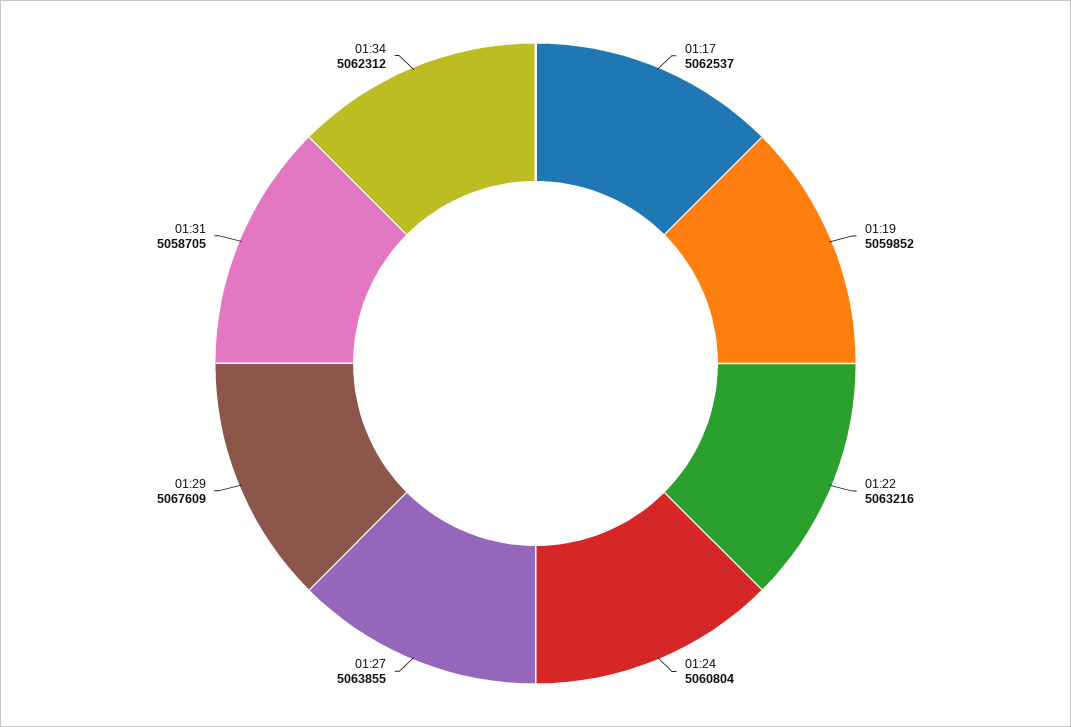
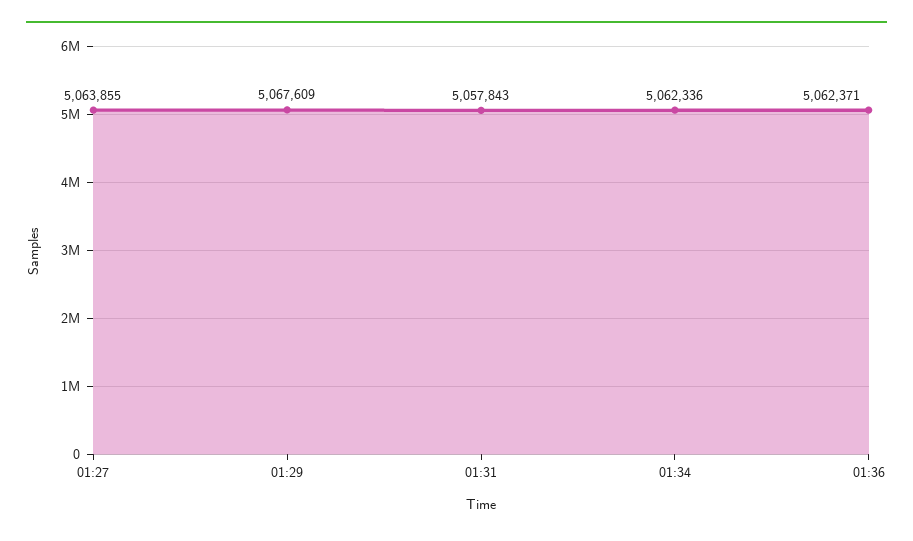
01:17: 5062537 -> none
01:19: 5059852 -> none
01:22: 5063216 -> none
01:24: 5060804 -> none
01:31: 5058705 -> 5057843
01:34: 5062312 -> 5062336
01:36: none -> 5062371

